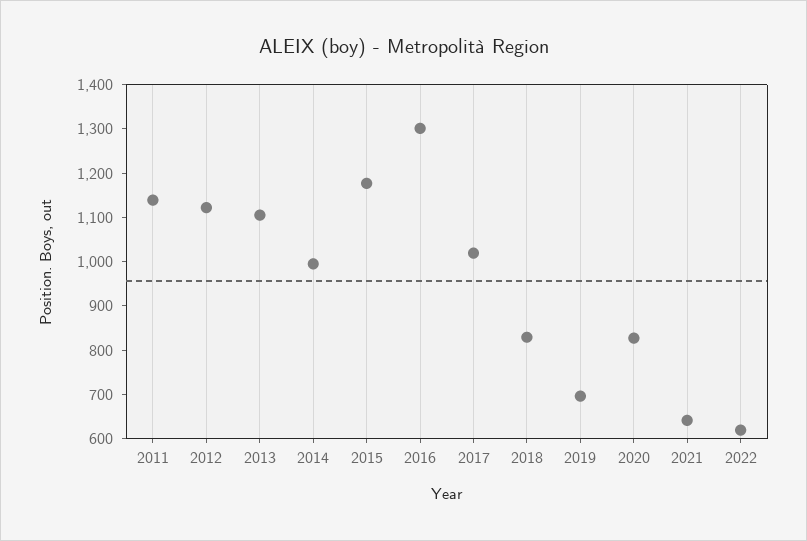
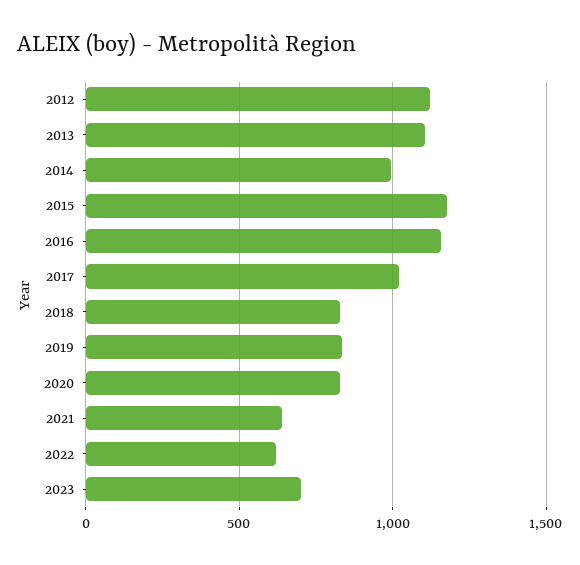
2011: 1140 -> none
2016: 1300 -> 1150
2019: 700 -> 850
2023: none -> 700

